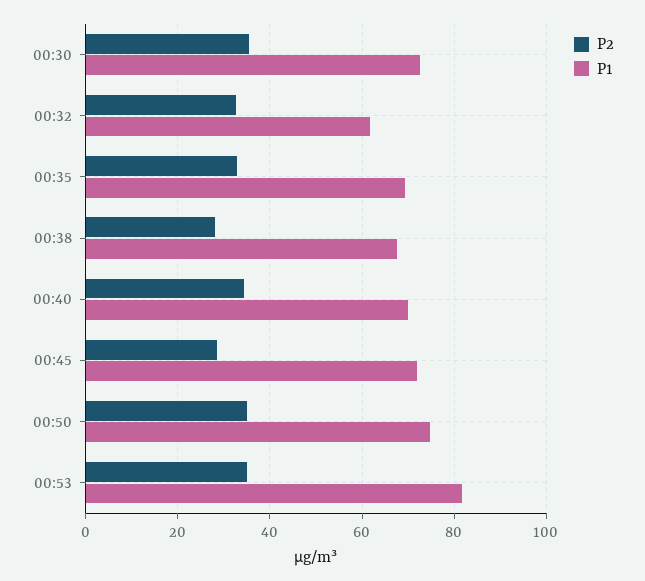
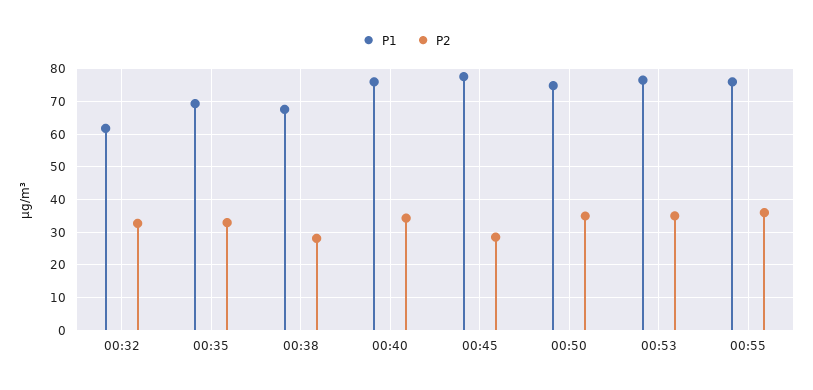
P2, 00:30: 36 -> none
P1, 00:30: 72 -> none
P1, 00:40: 70 -> 76
P1, 00:45: 72 -> 78
P1, 00:53: 82 -> 76
P1, 00:55: none -> 76
P2, 00:55: none -> 36

